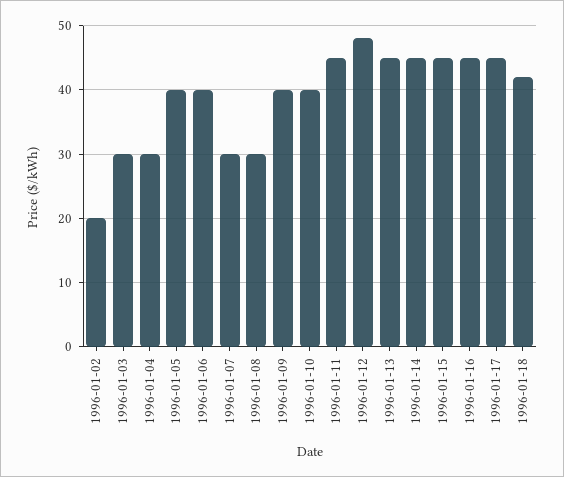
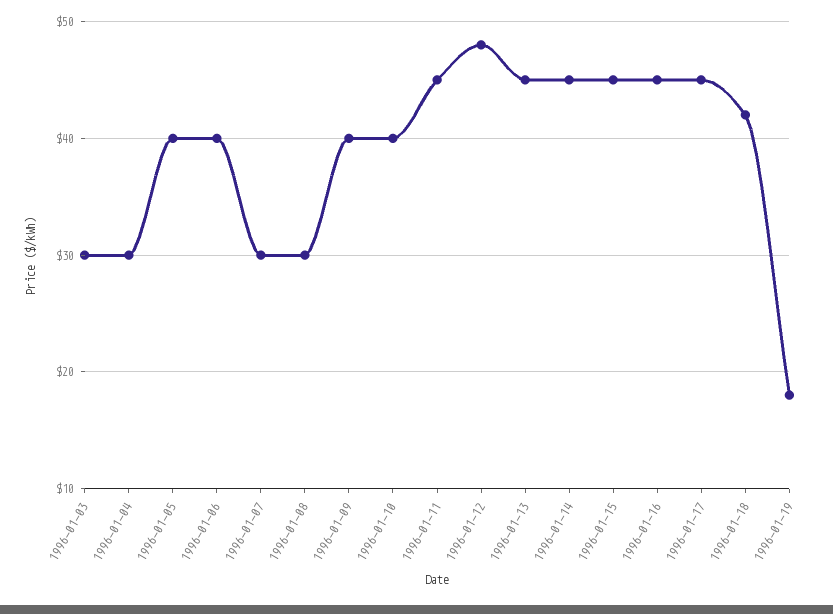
1996-01-02: 20 -> none
1996-01-19: none -> 18

